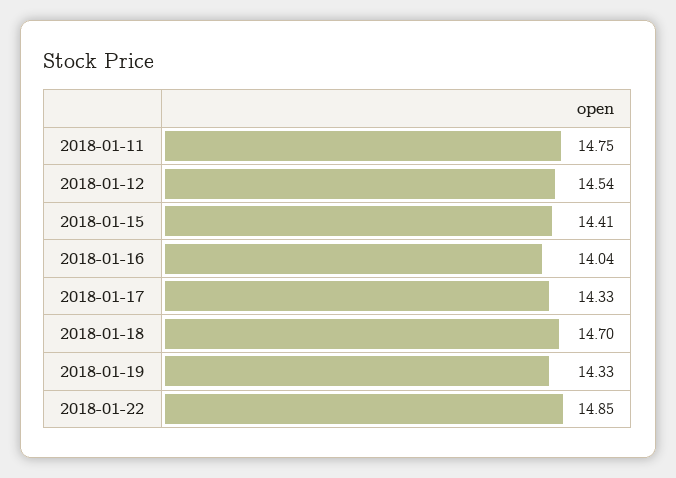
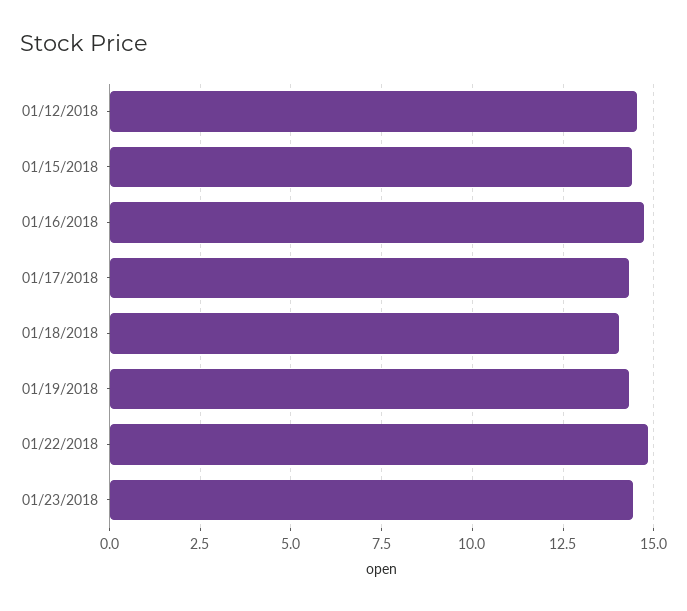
2018-01-11: 14.75 -> none
2018-01-16: 14.04 -> 14.75
2018-01-18: 14.7 -> 14
01/23/2018: none -> 14.5

